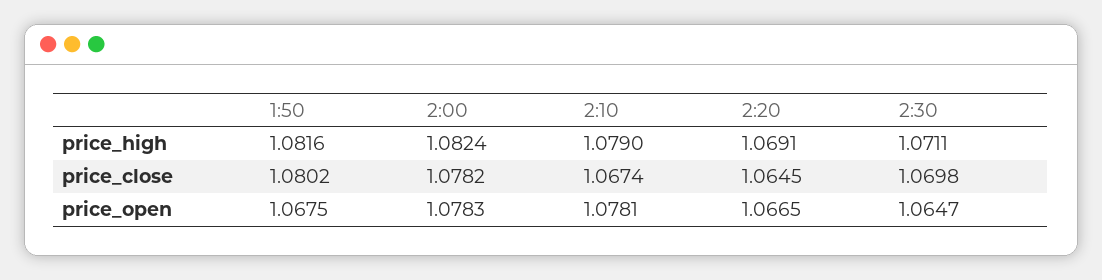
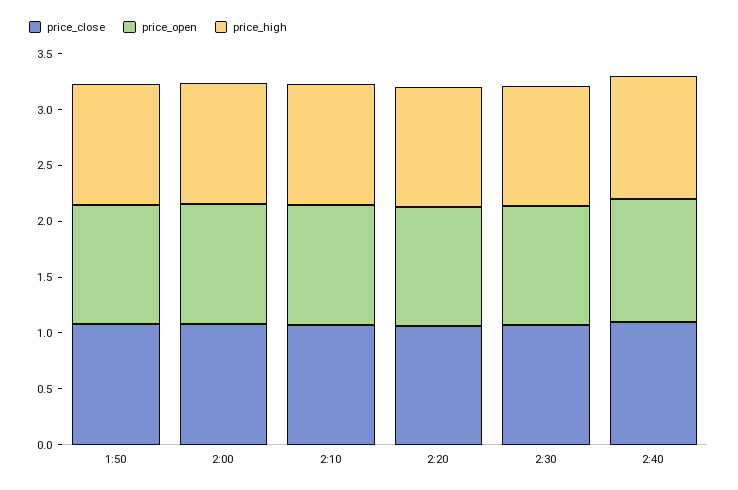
price_close, 2:40: none -> 1.1
price_open, 2:40: none -> 1.1
price_high, 2:40: none -> 1.1

